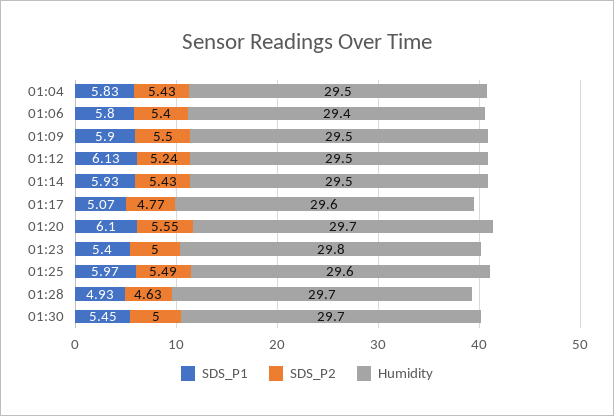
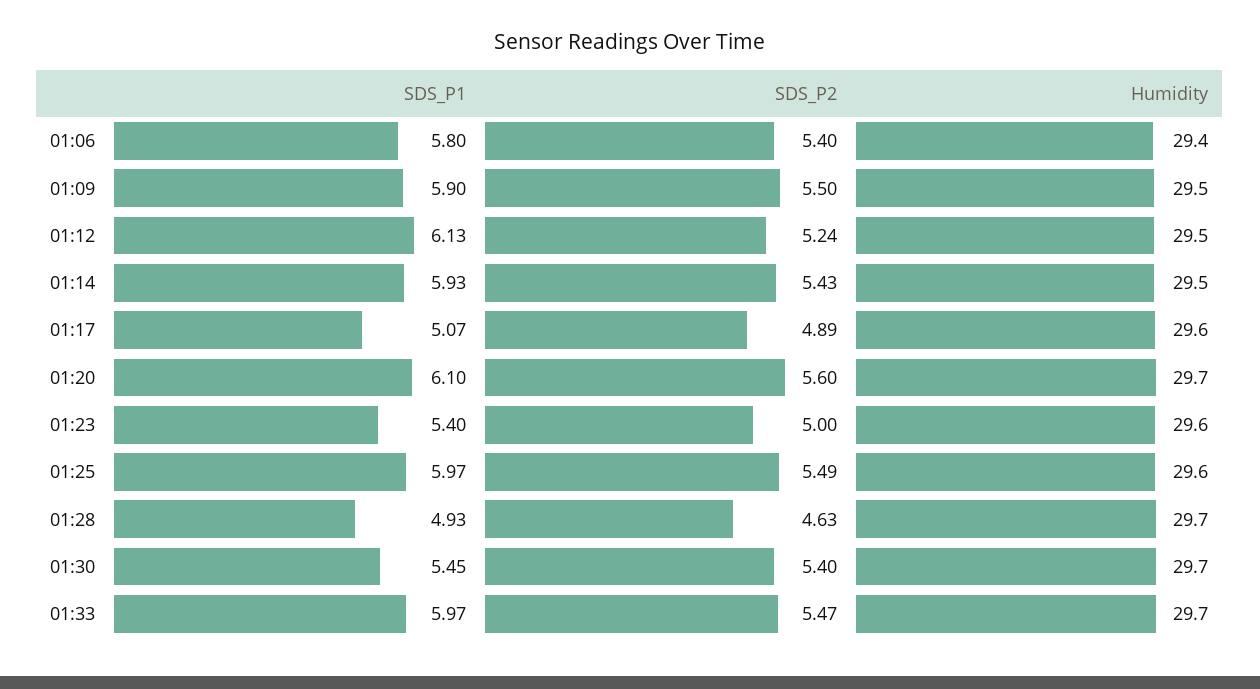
SDS_P1, 01:04: 5.83 -> none
SDS_P2, 01:04: 5.43 -> none
Humidity, 01:04: 29.5 -> none
SDS_P2, 01:17: 4.77 -> 4.89
SDS_P2, 01:20: 5.55 -> 5.6
Humidity, 01:23: 29.8 -> 29.6
SDS_P2, 01:30: 5 -> 5.4
SDS_P1, 01:33: none -> 5.97
SDS_P2, 01:33: none -> 5.47
Humidity, 01:33: none -> 29.7

